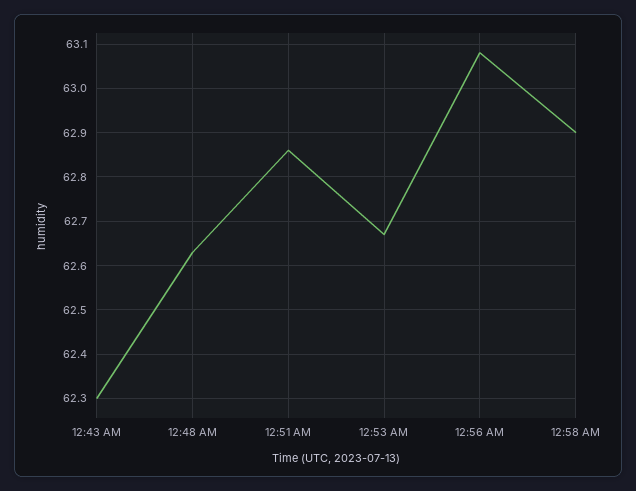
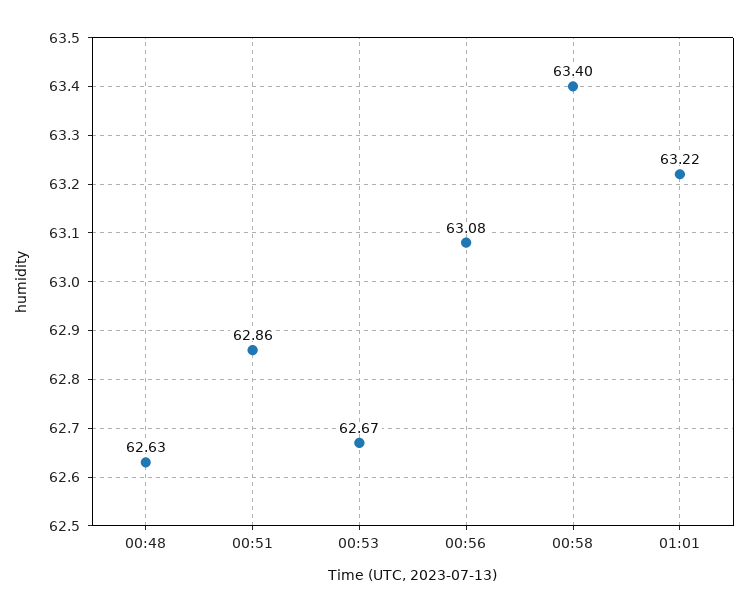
12:43 AM: 62.3 -> none
12:58 AM: 62.9 -> 63.4
01:01: none -> 63.22

